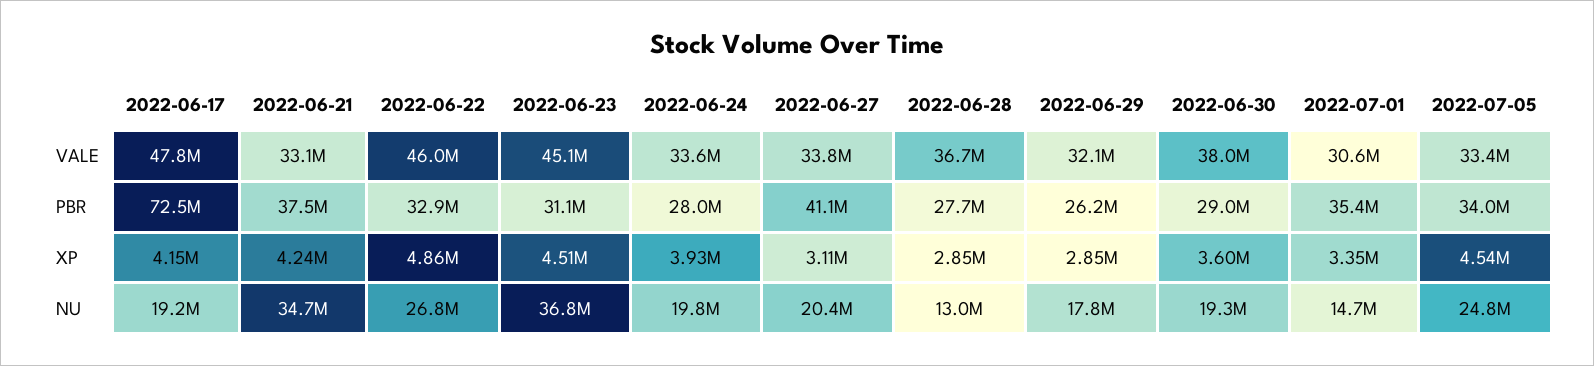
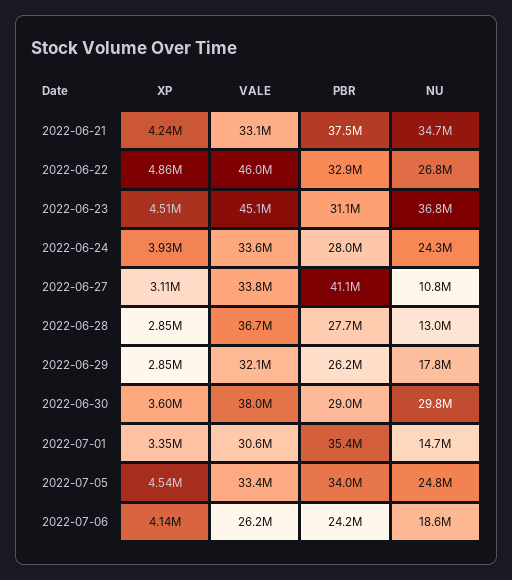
2022-06-17, VALE: 47800000 -> none
2022-06-17, PBR: 72500000 -> none
2022-06-17, XP: 4150000 -> none
2022-06-17, NU: 19200000 -> none
2022-06-24, NU: 19800000 -> 24300000
2022-06-27, NU: 20400000 -> 10800000
2022-06-30, NU: 19300000 -> 29800000
2022-07-06, XP: none -> 4140000
2022-07-06, VALE: none -> 26200000
2022-07-06, PBR: none -> 24200000
2022-07-06, NU: none -> 18600000

